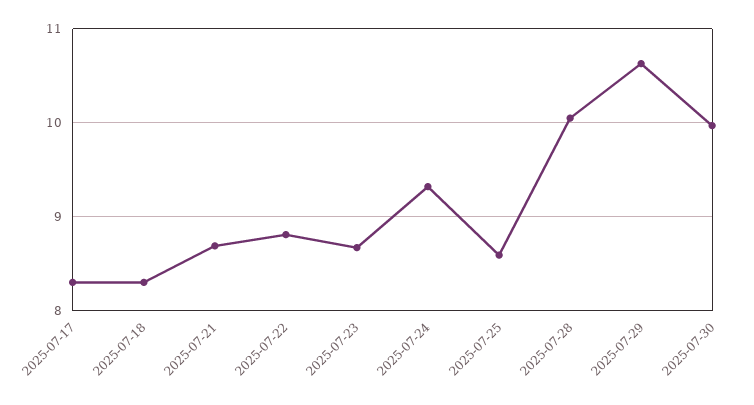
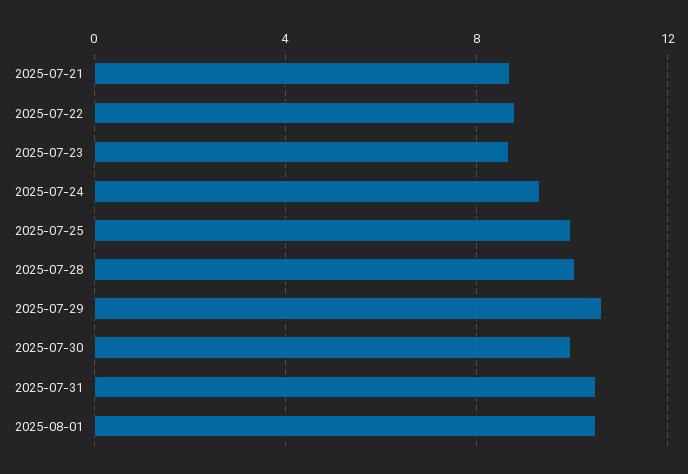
2025-07-17: 8.3 -> none
2025-07-18: 8.3 -> none
2025-07-25: 8.6 -> 10
2025-07-31: none -> 10.5
2025-08-01: none -> 10.5

